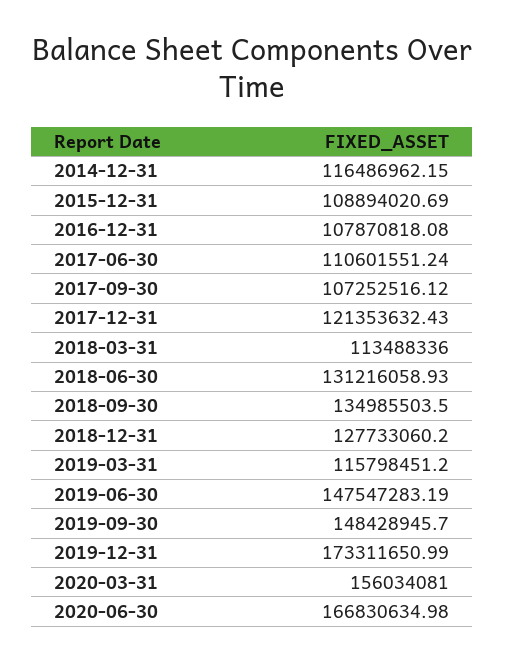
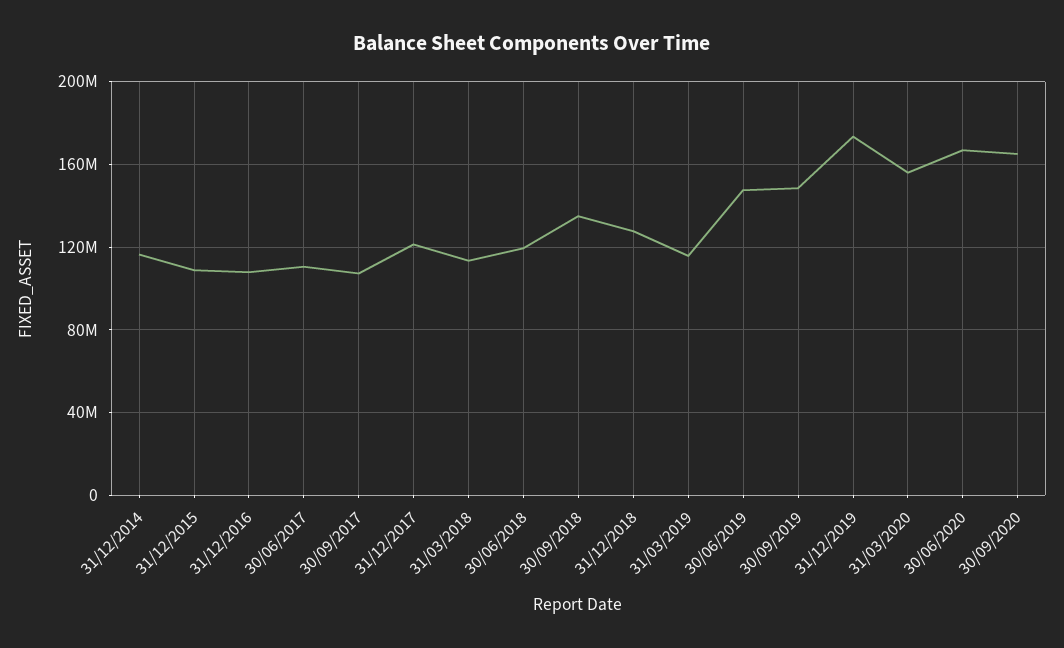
2018-06-30: 131216058.93 -> 120000000
30/09/2020: none -> 165000000

